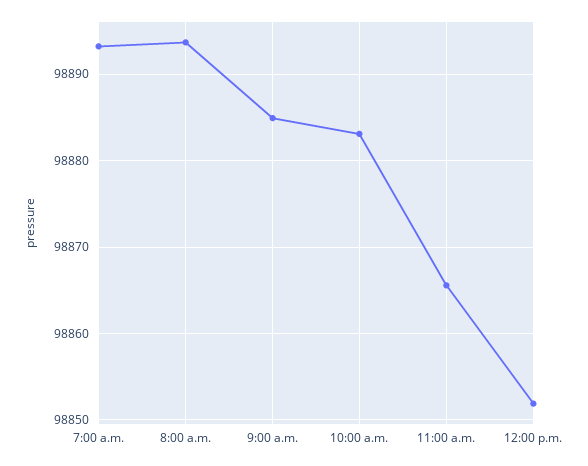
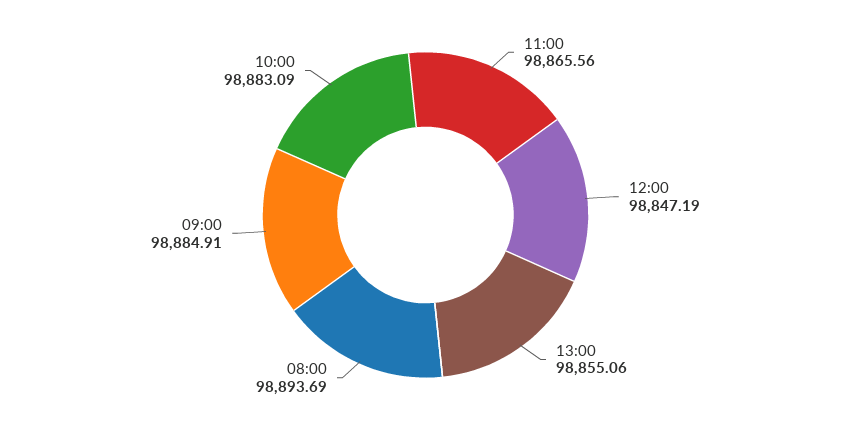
7:00 a.m.: 98893 -> none
12:00 p.m.: 98852 -> 98847.19
13:00: none -> 98855.06

